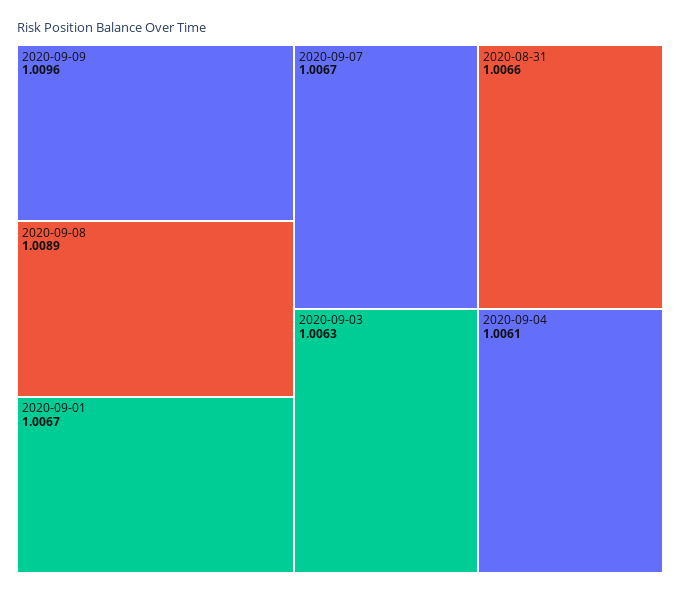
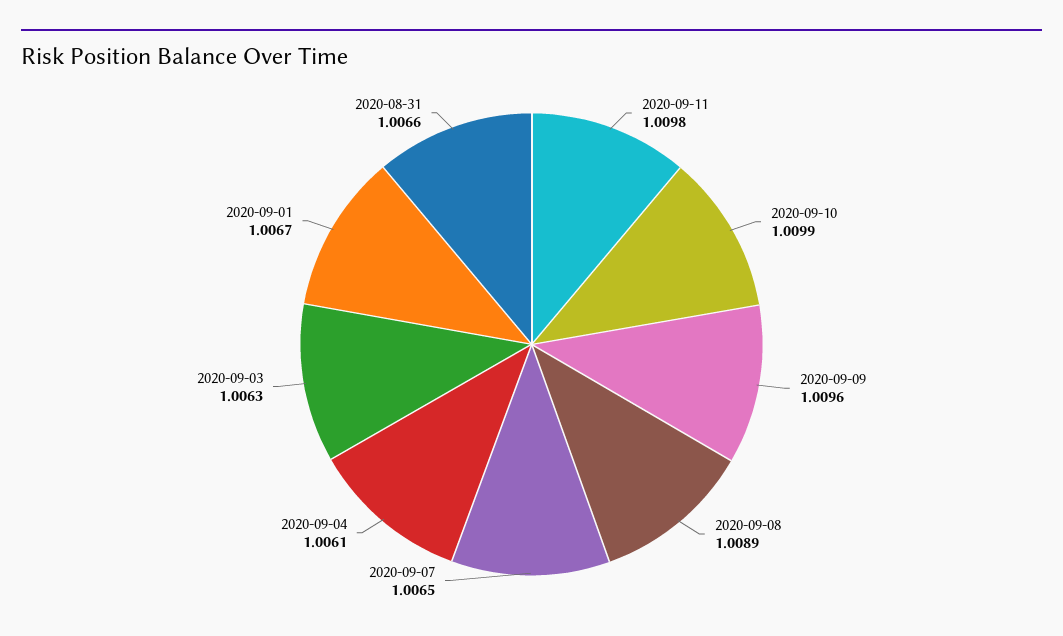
2020-09-07: 1.0067 -> 1.0065
2020-09-11: none -> 1.0098
2020-09-10: none -> 1.0099

